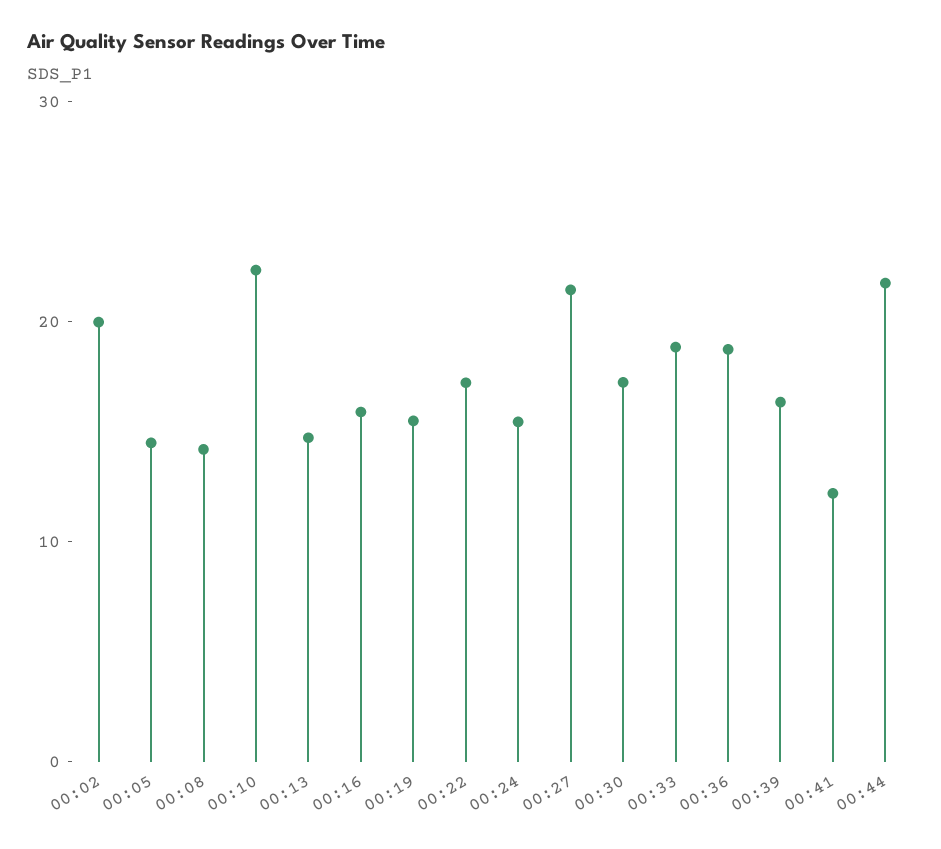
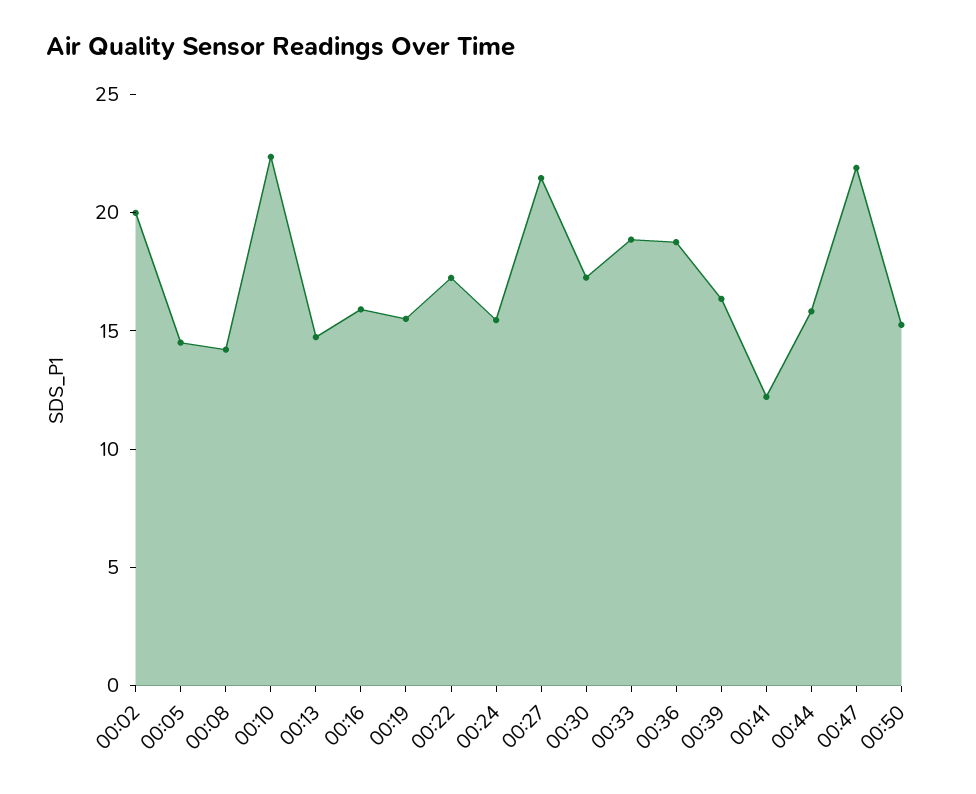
00:44: 22 -> 16
00:47: none -> 22
00:50: none -> 15

